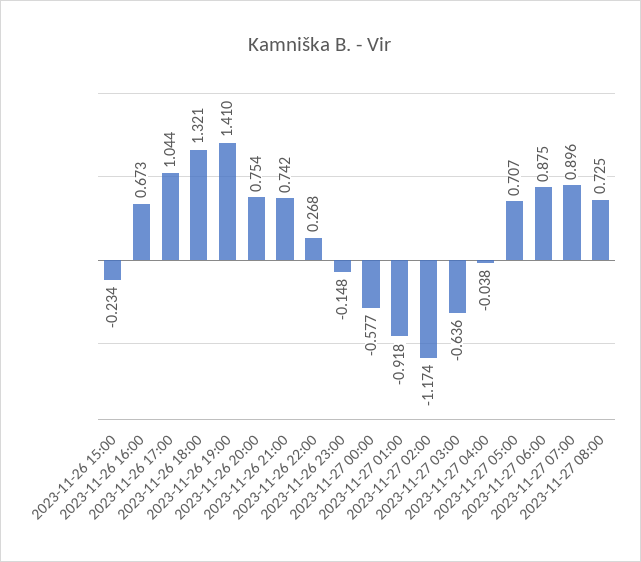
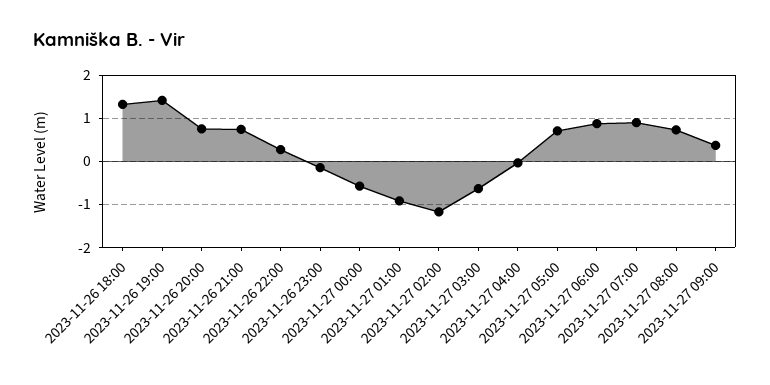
2023-11-26 15:00: -0.234 -> none
2023-11-26 16:00: 0.673 -> none
2023-11-26 17:00: 1.044 -> none
2023-11-27 09:00: none -> 0.4

